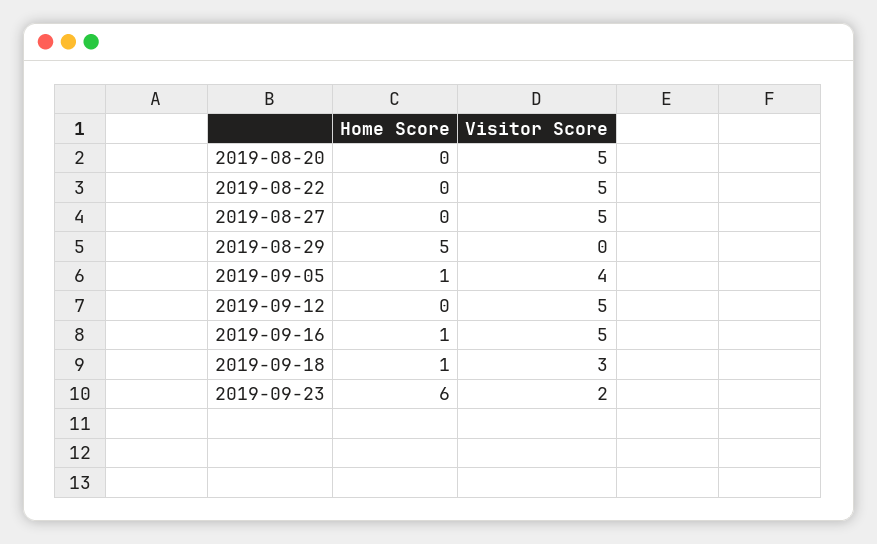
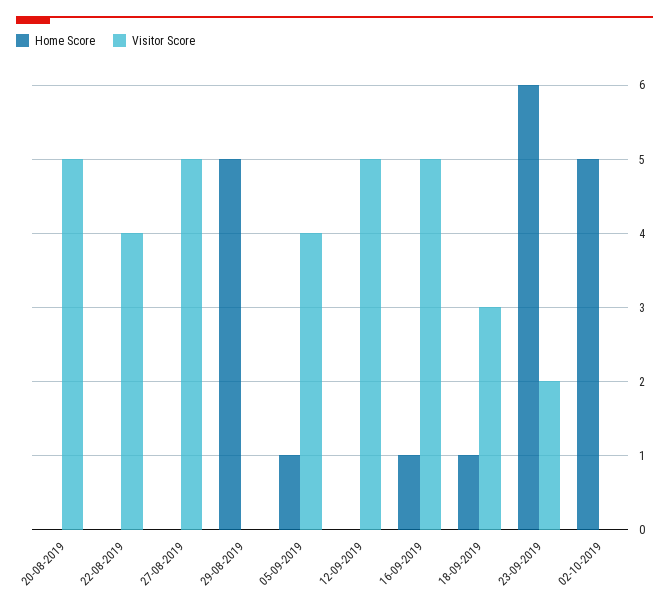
Visitor Score, 2019-08-22: 5 -> 4
Home Score, 02-10-2019: none -> 5
Visitor Score, 02-10-2019: none -> 0

